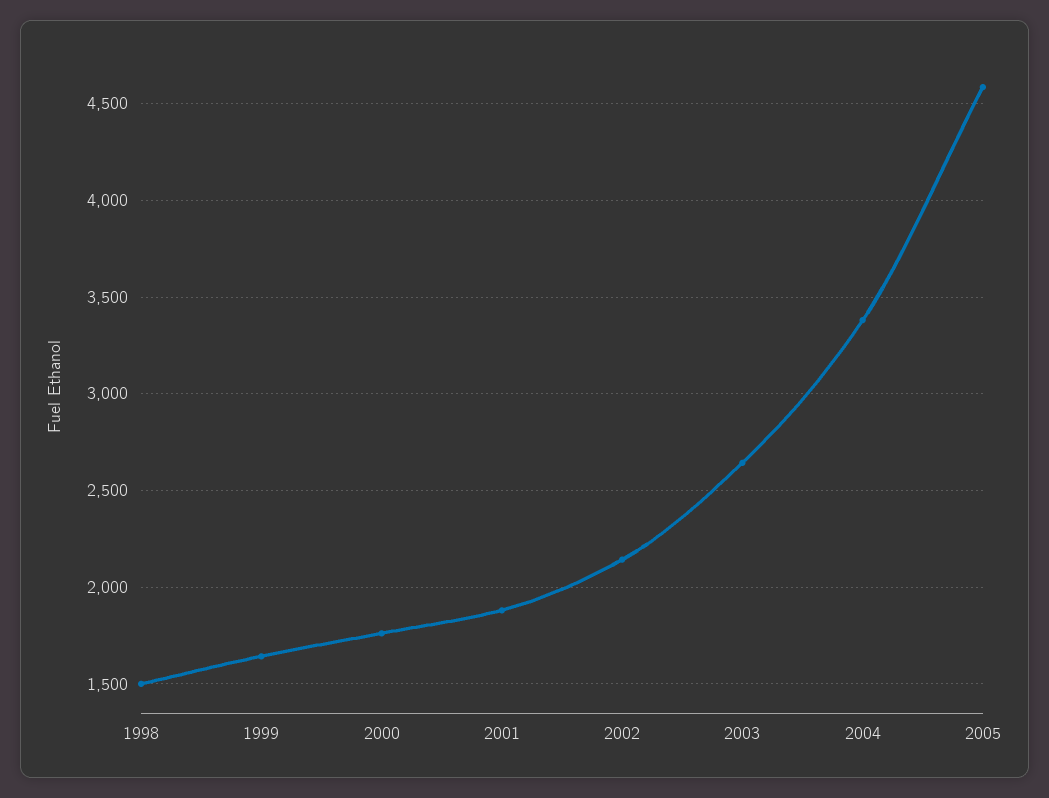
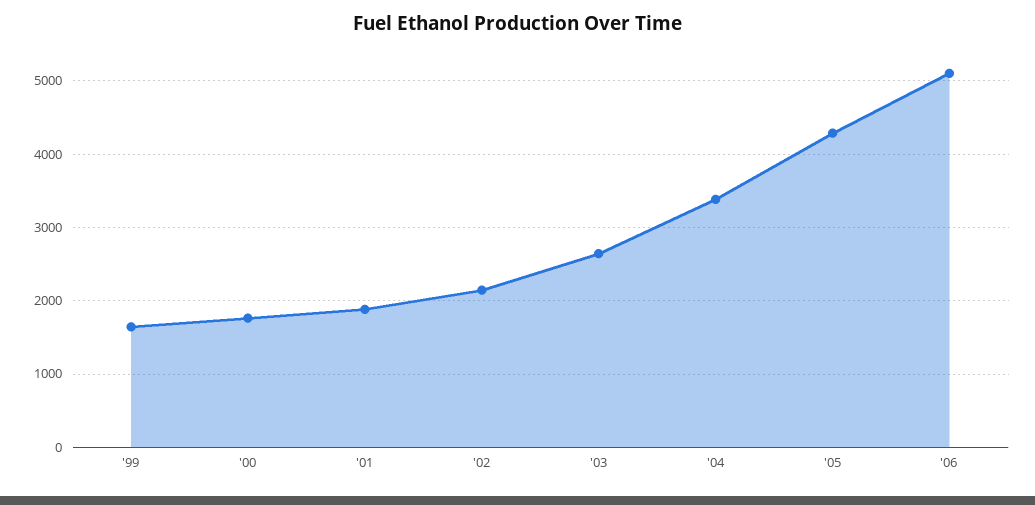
1998: 1500 -> none
2005: 4600 -> 4300
'06: none -> 5100

